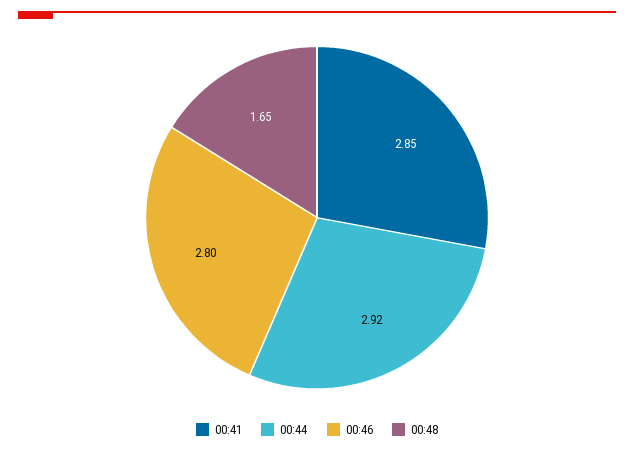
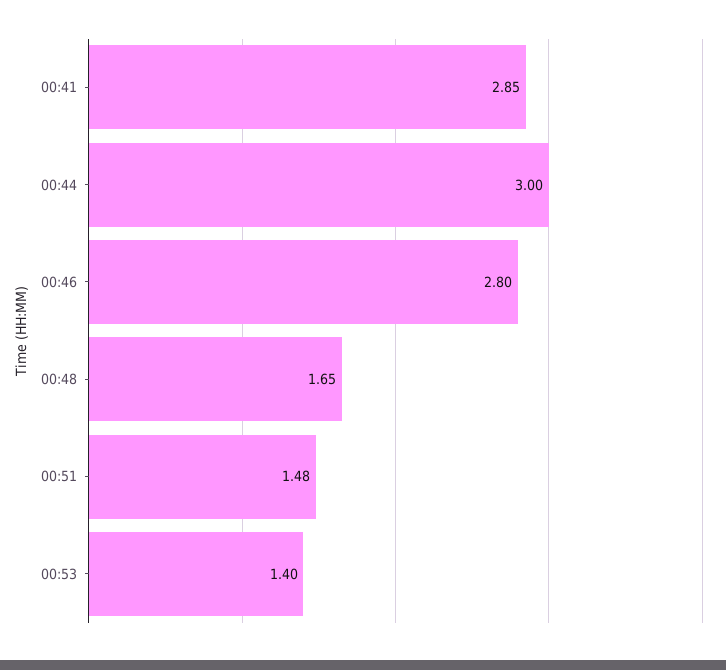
00:44: 2.92 -> 3
00:51: none -> 1.48
00:53: none -> 1.4

